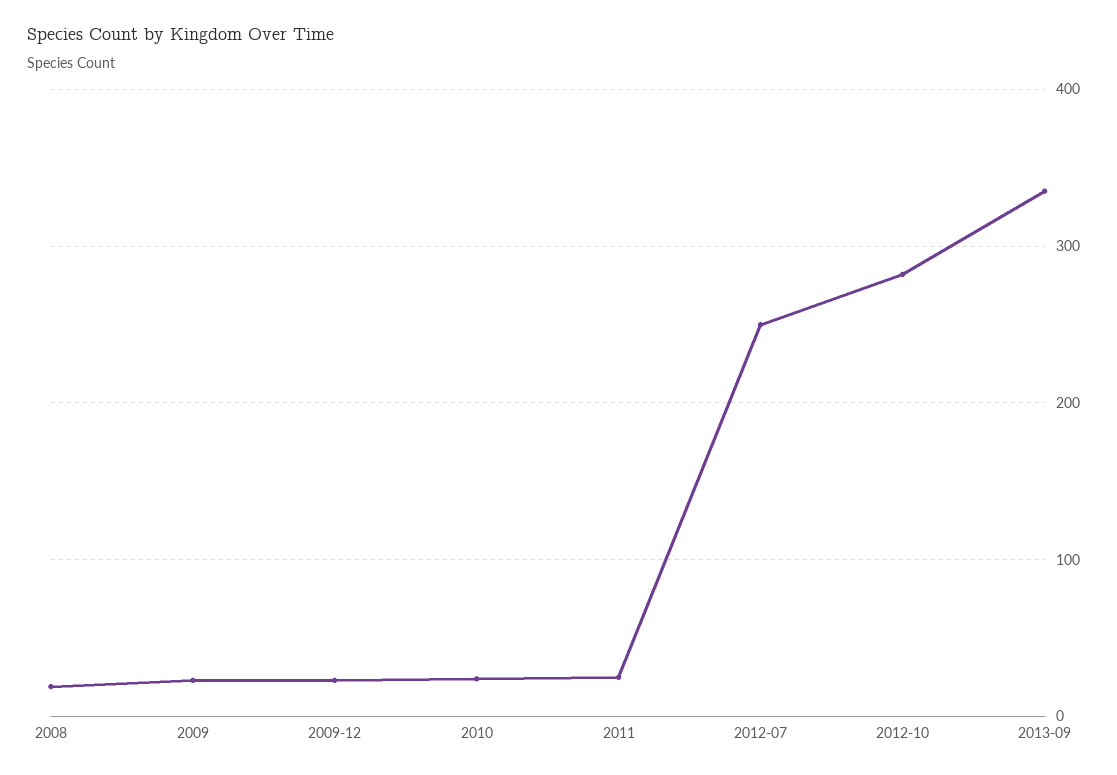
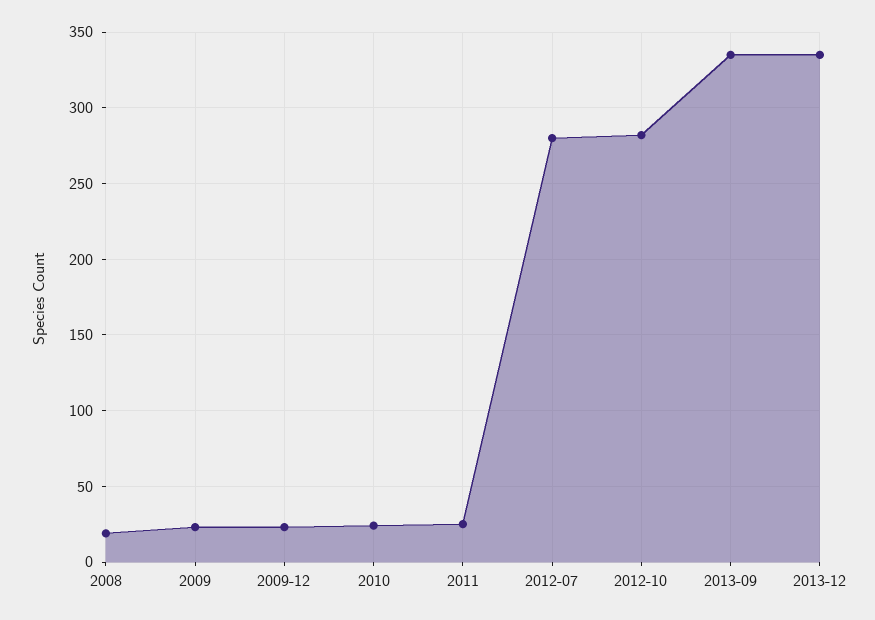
2012-07: 250 -> 280
2013-12: none -> 335

